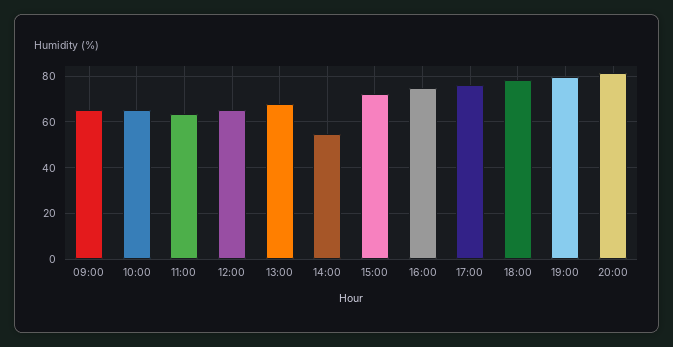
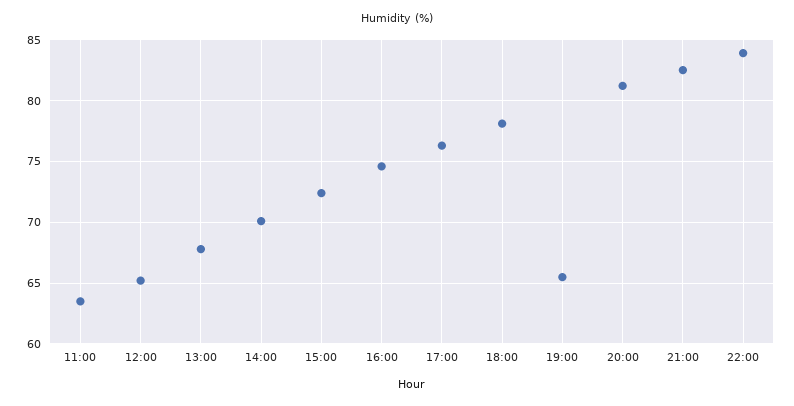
09:00: 65 -> none
10:00: 65 -> none
14:00: 55 -> 70
19:00: 80 -> 65.5
21:00: none -> 82.5
22:00: none -> 84

